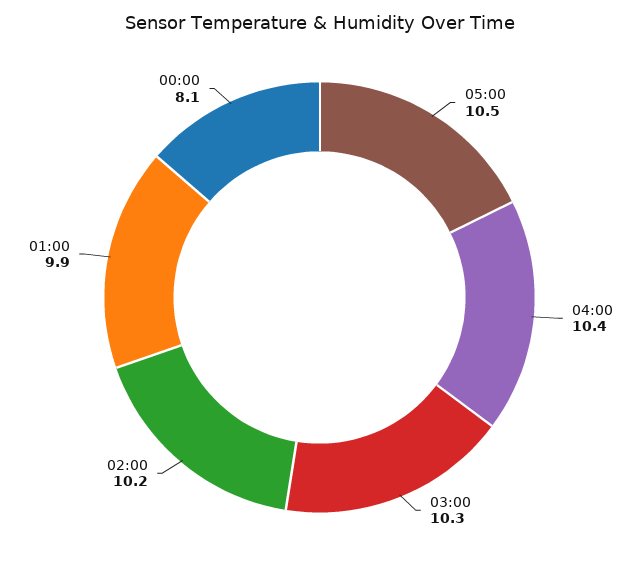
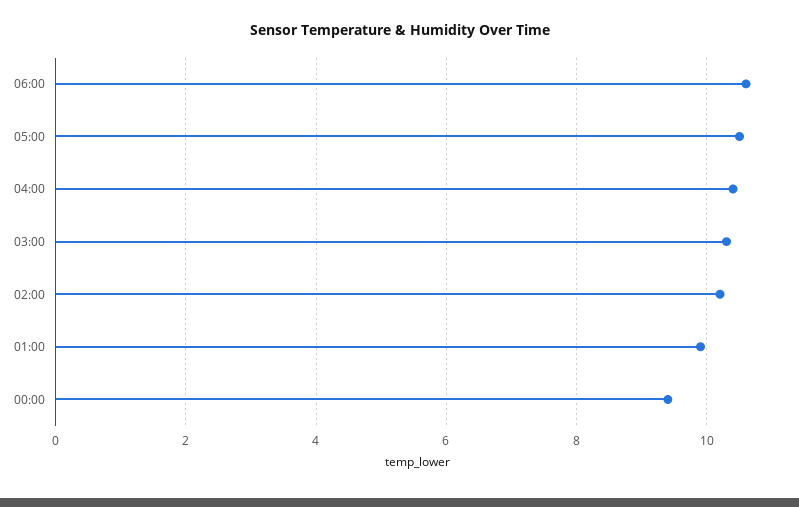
00:00: 8.1 -> 9.5
06:00: none -> 10.5

